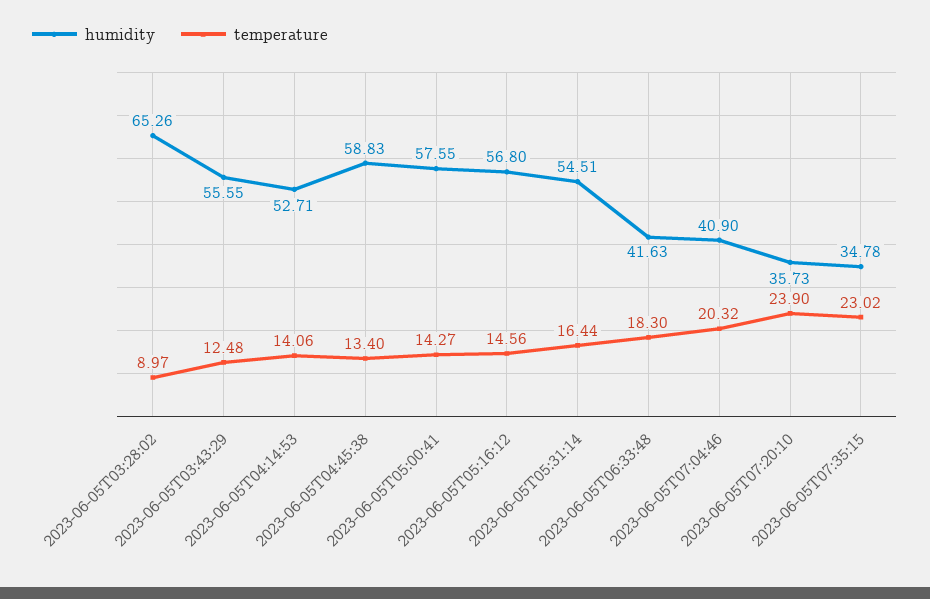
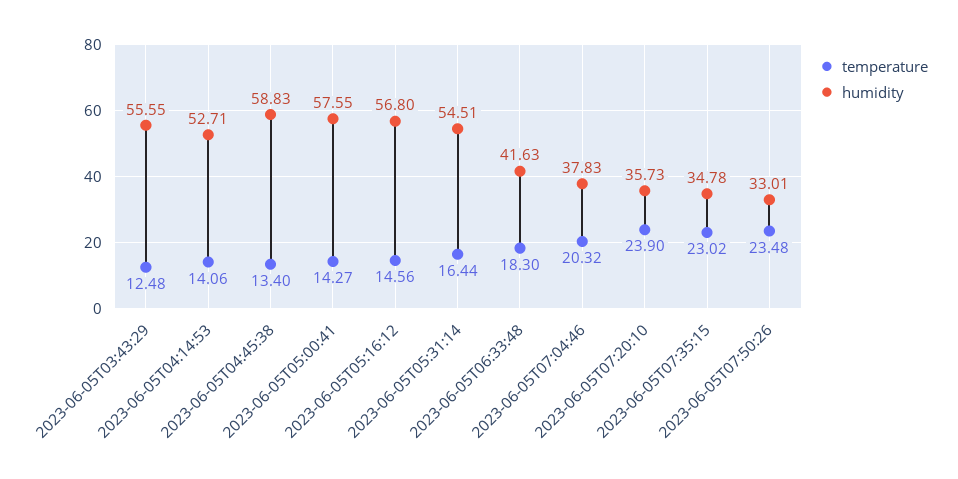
humidity, 2023-06-05T03:28:02: 65.26 -> none
temperature, 2023-06-05T03:28:02: 8.97 -> none
humidity, 2023-06-05T07:04:46: 40.9 -> 37.83
temperature, 2023-06-05T07:50:26: none -> 23.48
humidity, 2023-06-05T07:50:26: none -> 33.01

